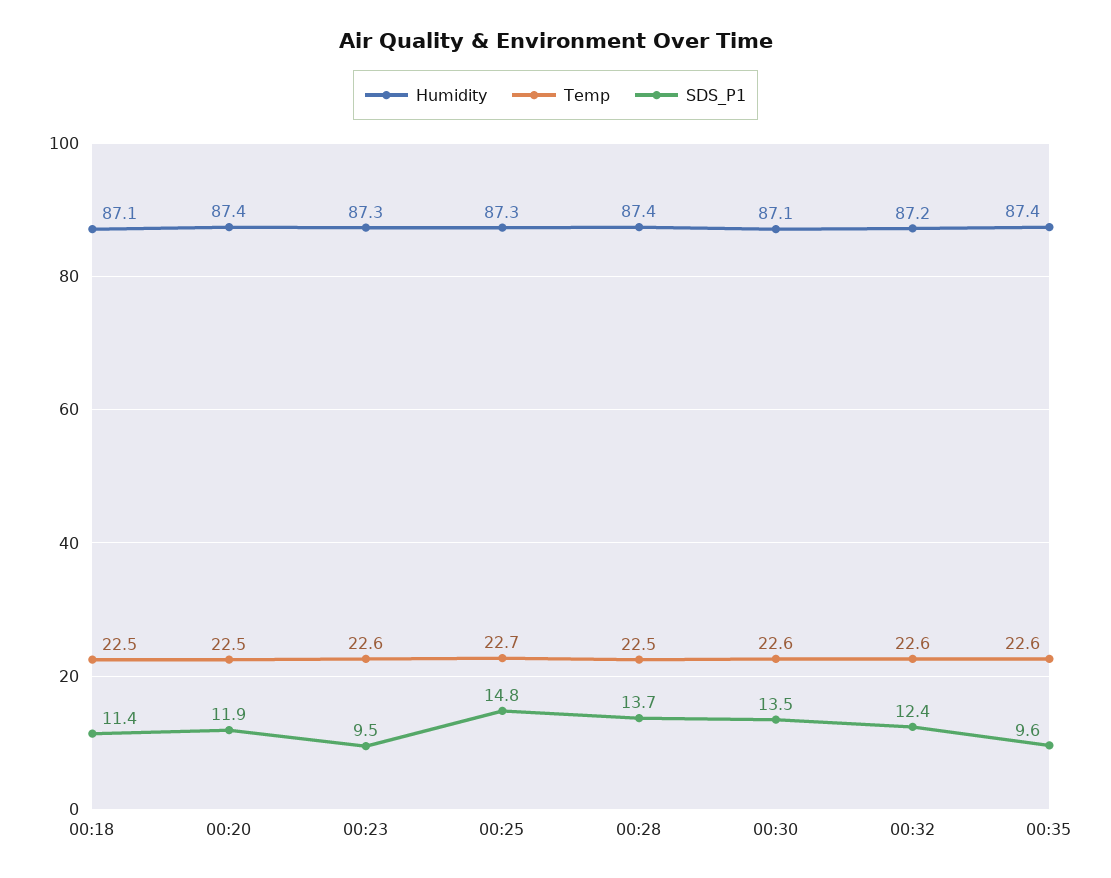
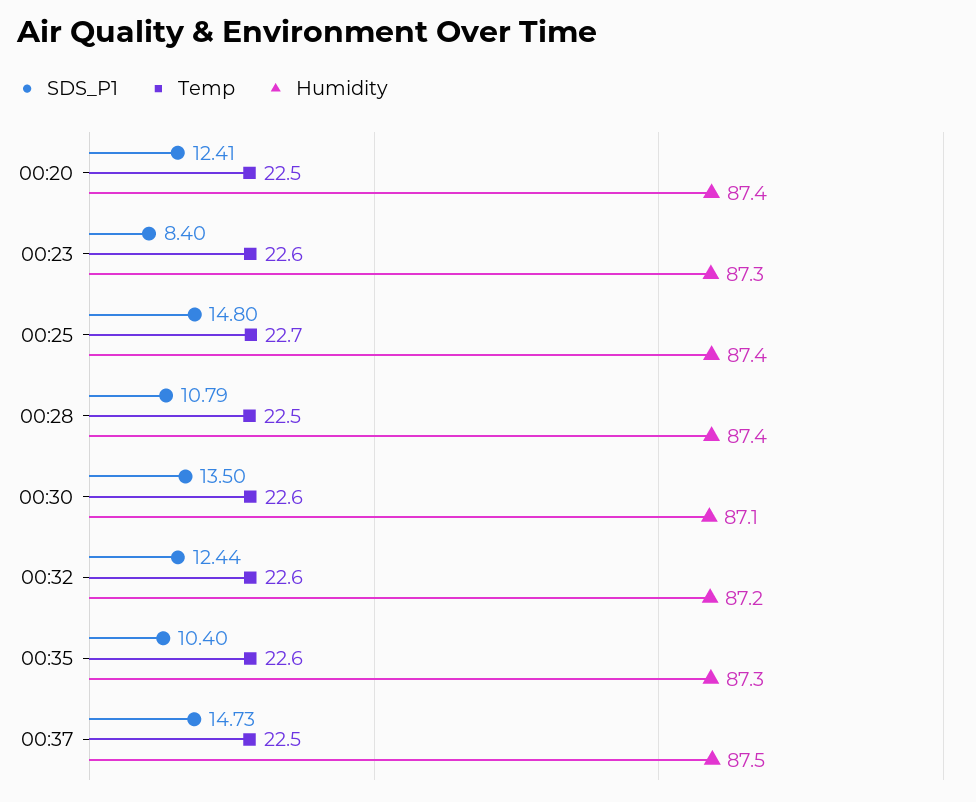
Humidity, 00:18: 87.1 -> none
Temp, 00:18: 22.5 -> none
SDS_P1, 00:18: 11.4 -> none
SDS_P1, 00:20: 11.9 -> 12.41
SDS_P1, 00:23: 9.5 -> 8.4
Humidity, 00:25: 87.3 -> 87.4
SDS_P1, 00:28: 13.7 -> 10.79
Humidity, 00:35: 87.4 -> 87.3
SDS_P1, 00:35: 9.6 -> 10.4
SDS_P1, 00:37: none -> 14.73
Temp, 00:37: none -> 22.5
Humidity, 00:37: none -> 87.5

